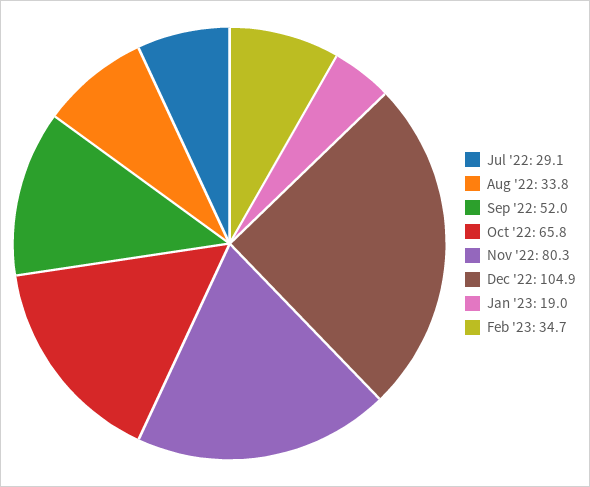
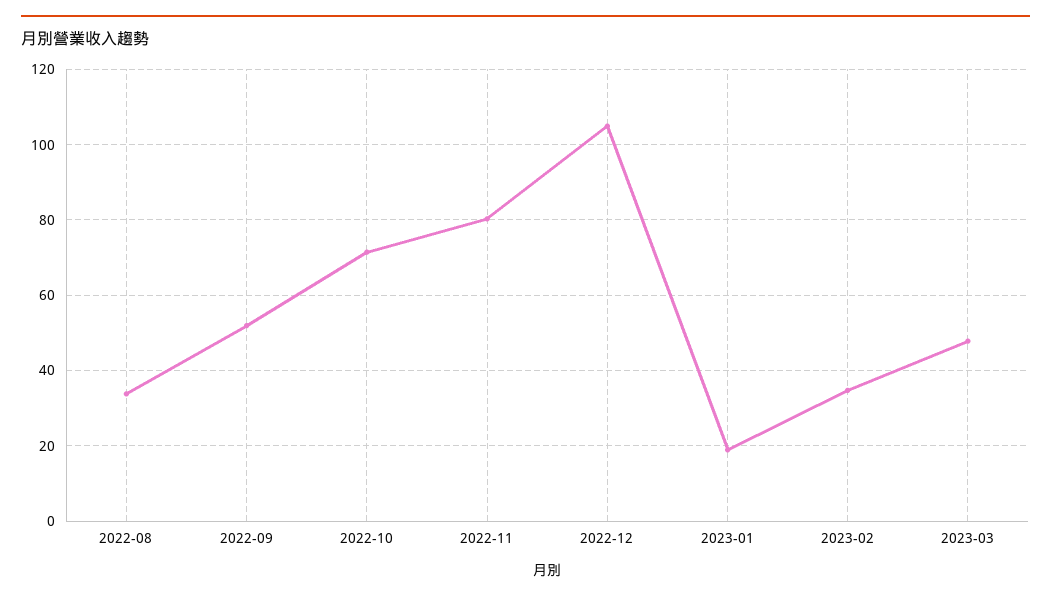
Jul '22: 29.1 -> none
Oct '22: 65.8 -> 72
2023-03: none -> 48

